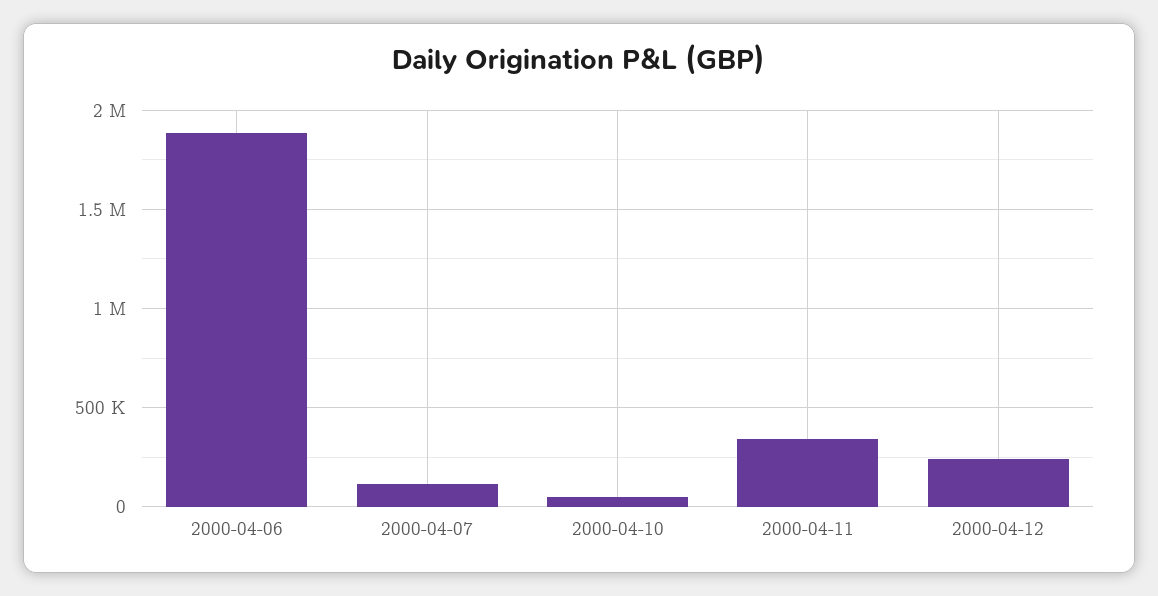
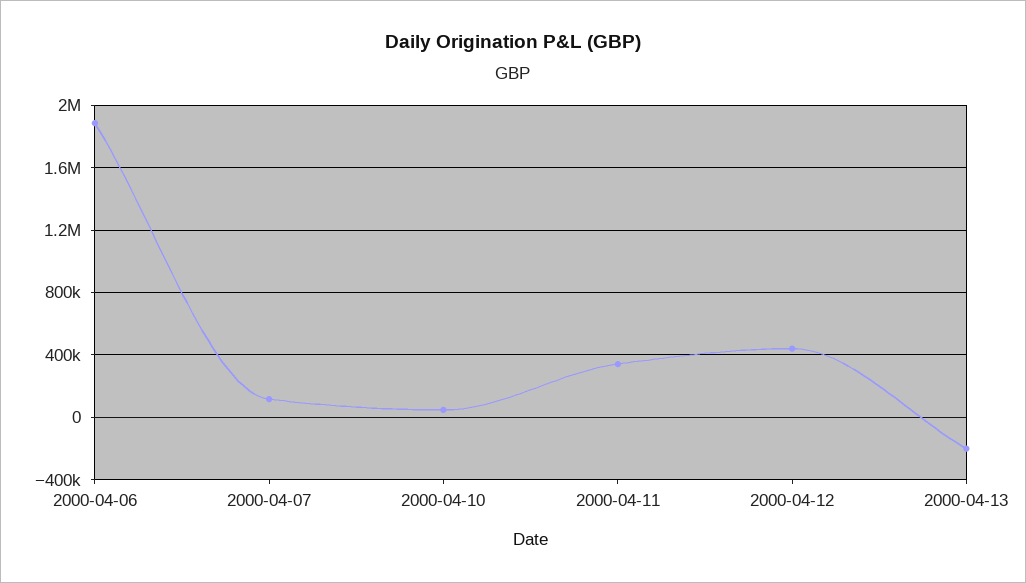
2000-04-12: 250000 -> 450000
2000-04-13: none -> -200000

